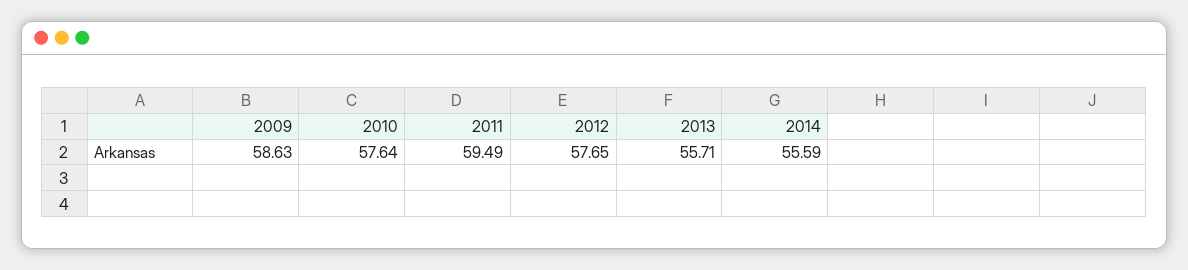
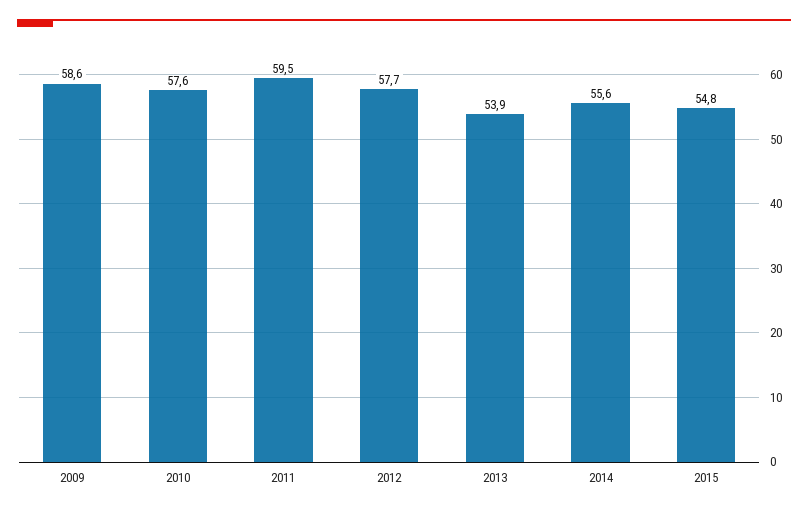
2013: 55.71 -> 53.9
2015: none -> 54.8

